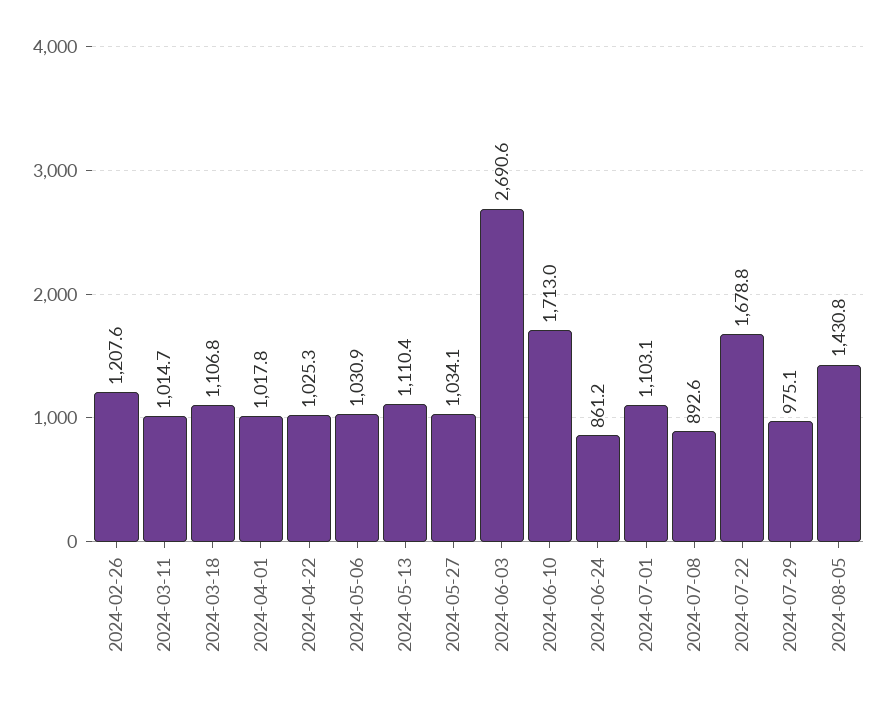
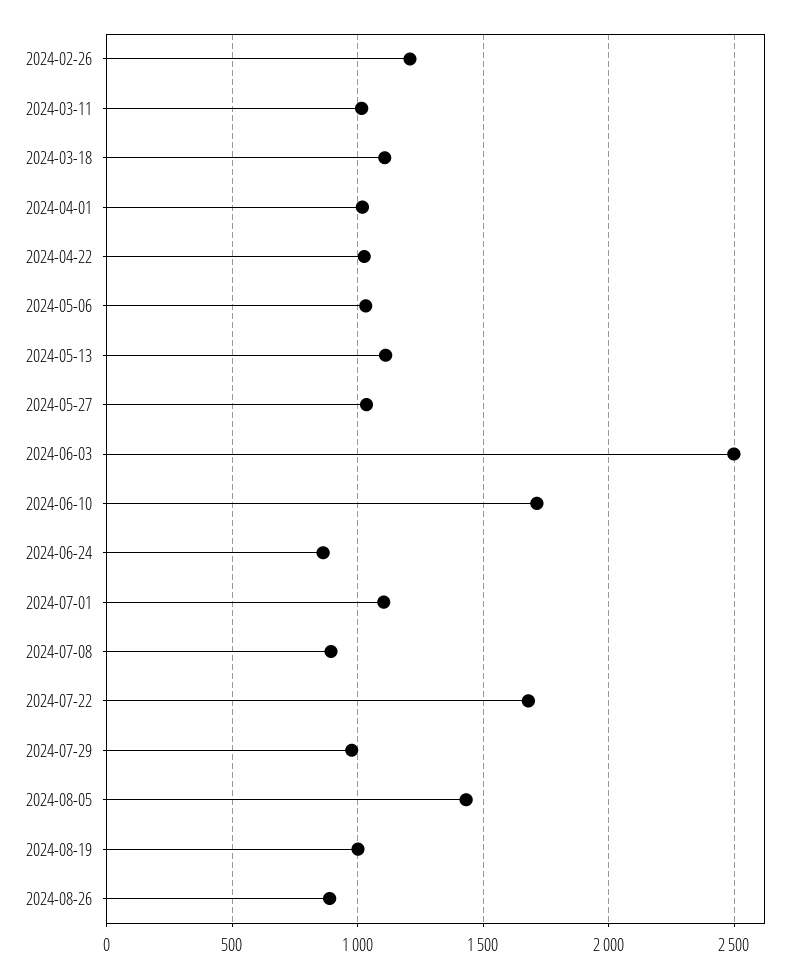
2024-06-03: 2690.6 -> 2500
2024-08-19: none -> 1000
2024-08-26: none -> 900

